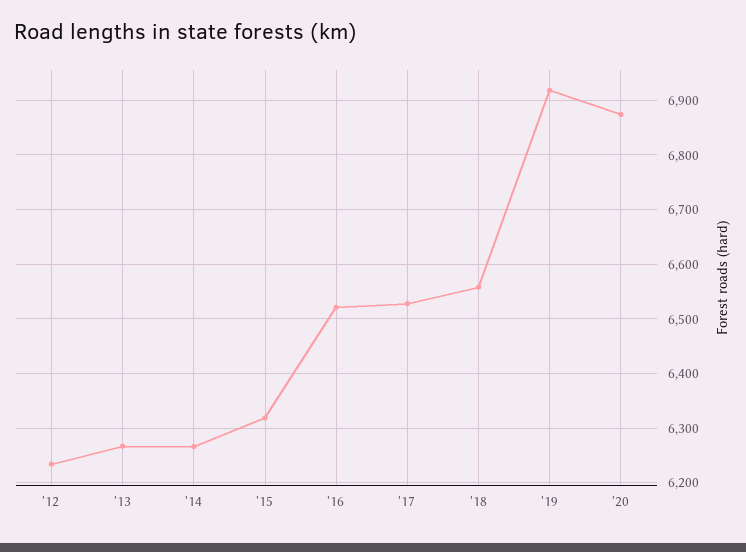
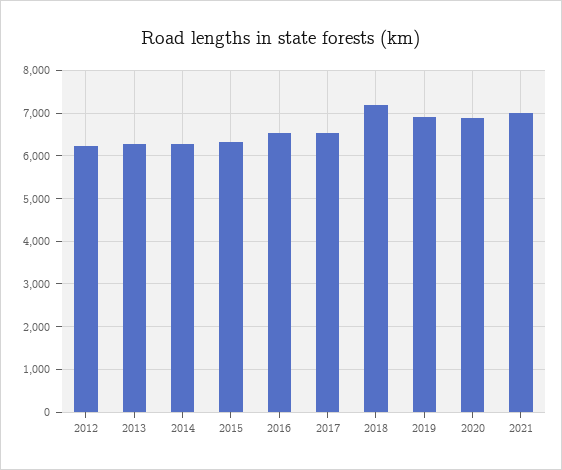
'18: 6560 -> 7200
2021: none -> 7000

